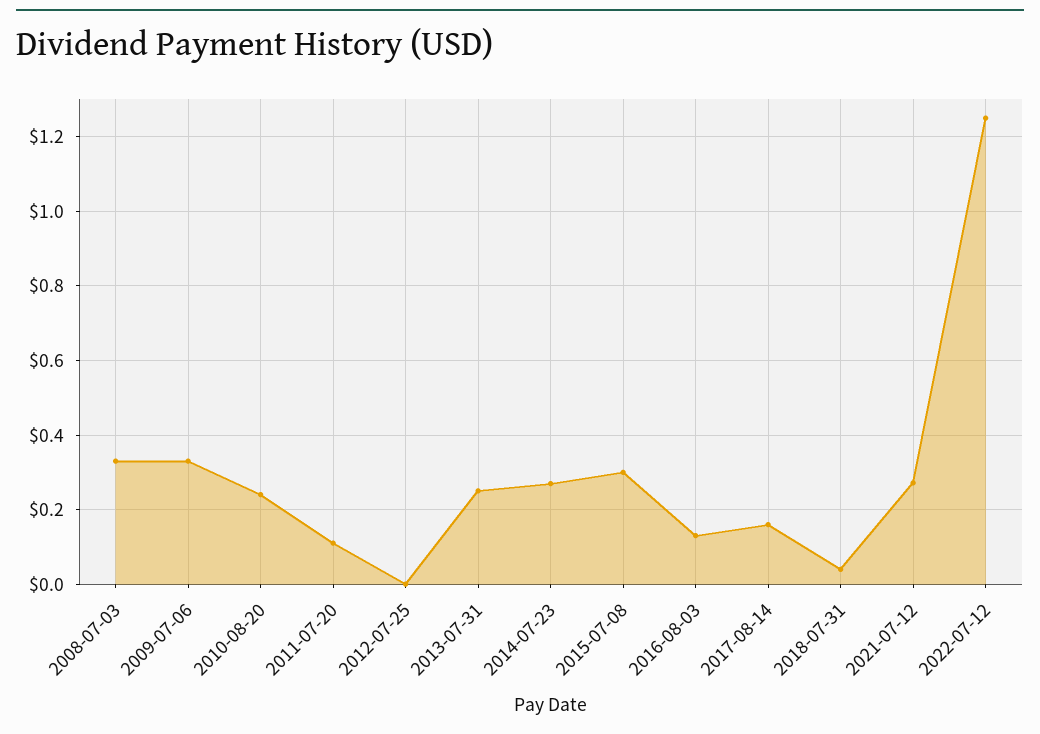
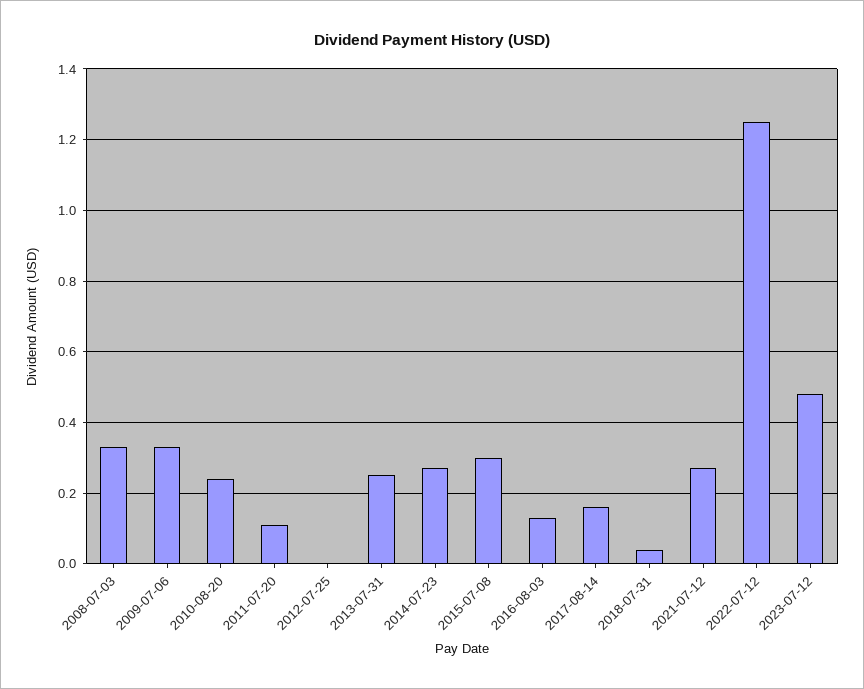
2023-07-12: none -> 0.48

